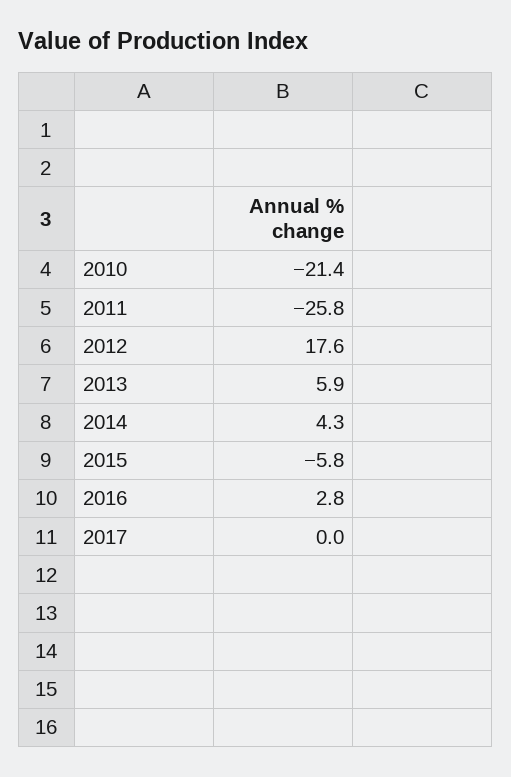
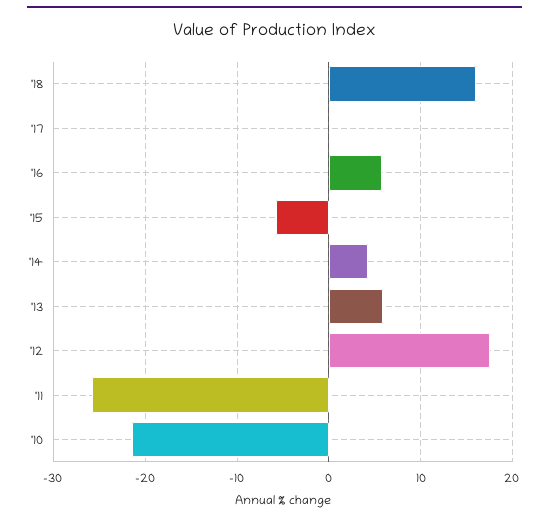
2016: 2.8 -> 6
'18: none -> 16

